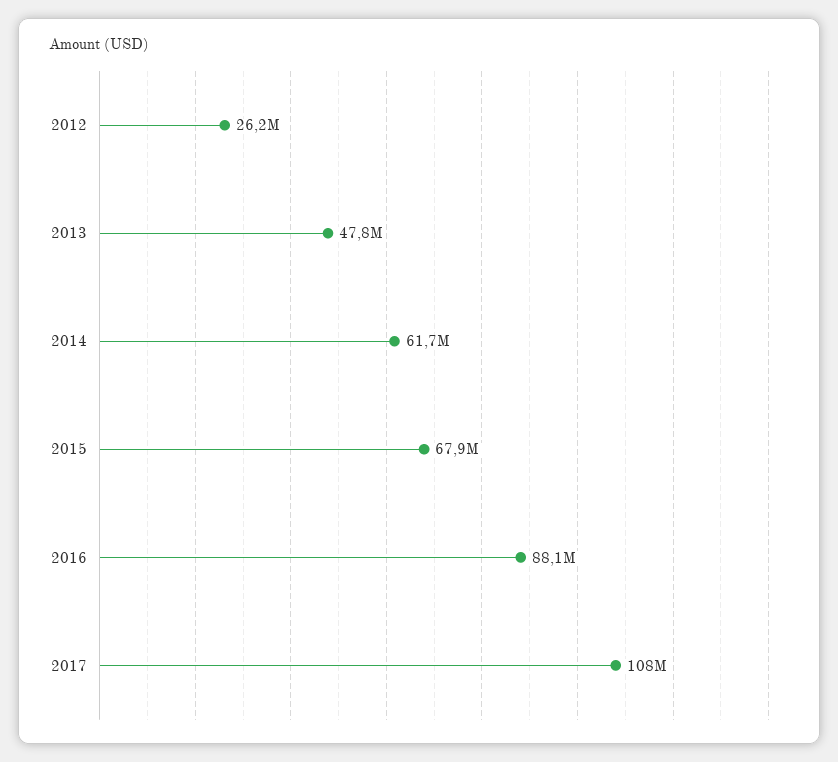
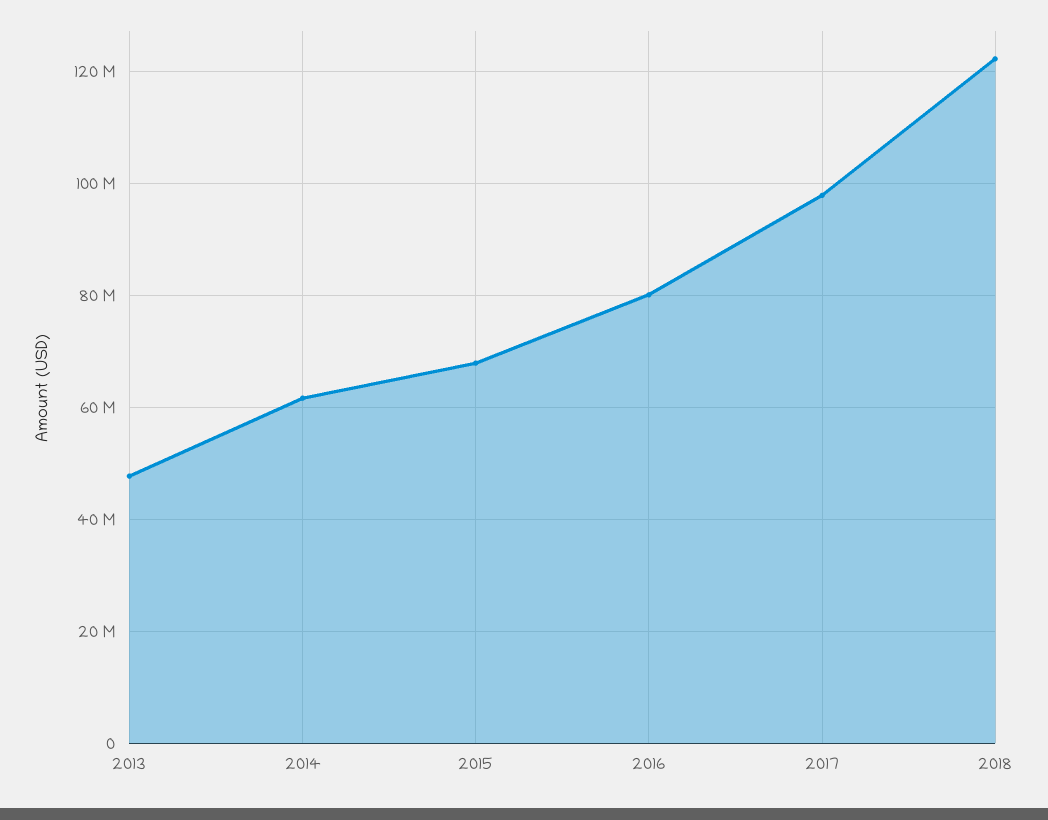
2012: 26200000 -> none
2016: 88100000 -> 80000000
2017: 108000000 -> 98000000
2018: none -> 122000000

